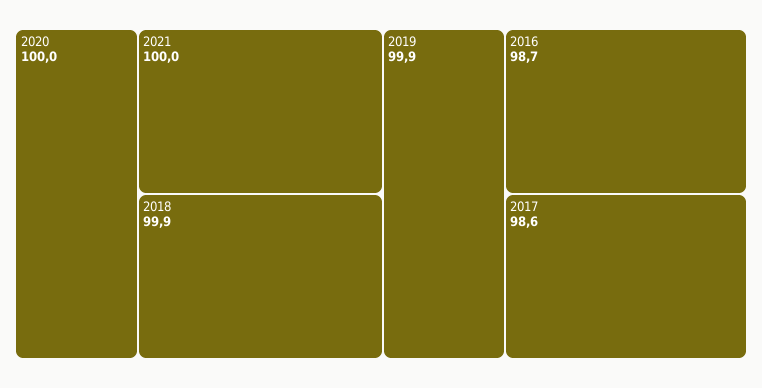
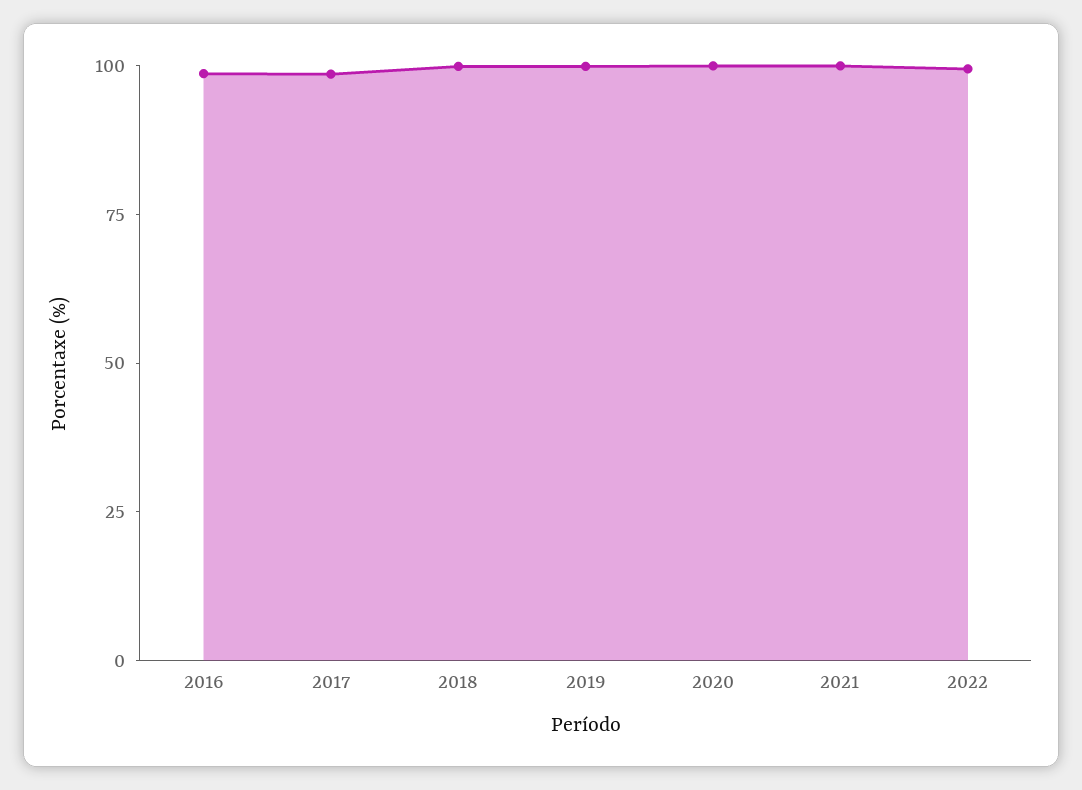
2022: none -> 100

